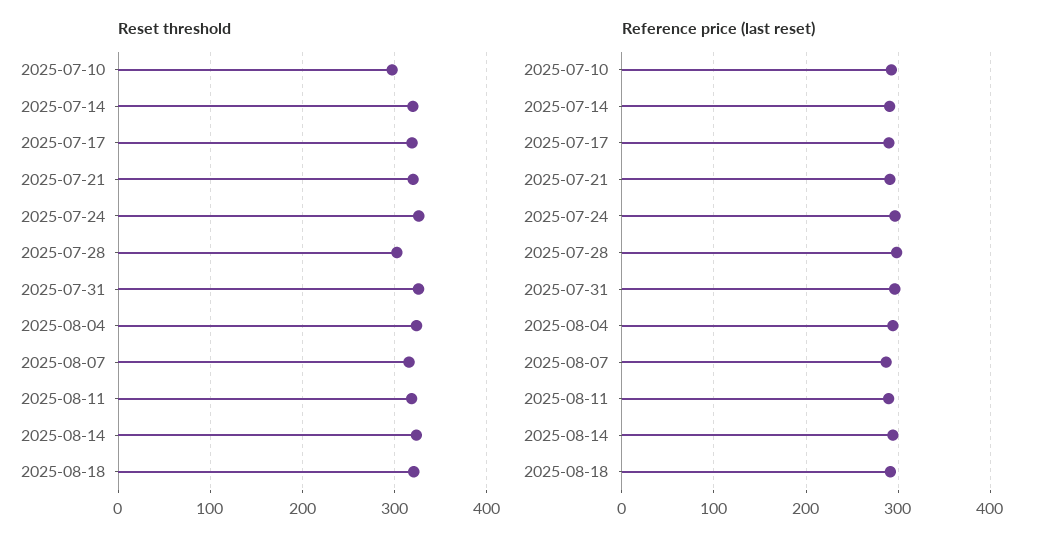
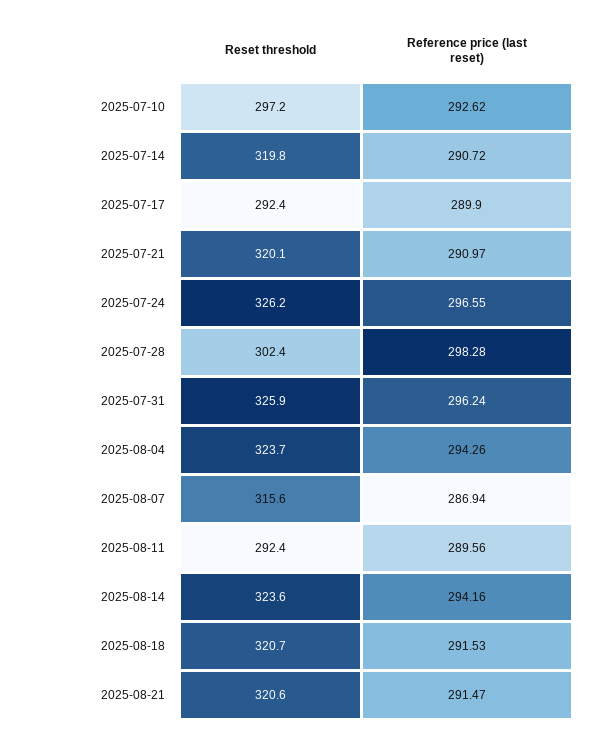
Reset threshold, 2025-07-17: 320 -> 292.4
Reset threshold, 2025-08-11: 320 -> 292.4
Reset threshold, 2025-08-21: none -> 320.6
Reference price (last reset), 2025-08-21: none -> 291.47

